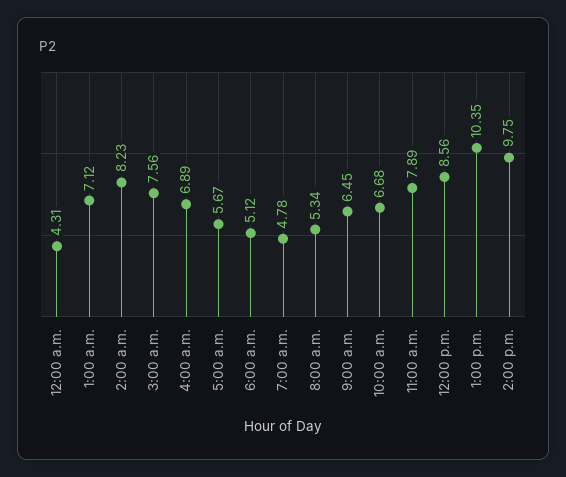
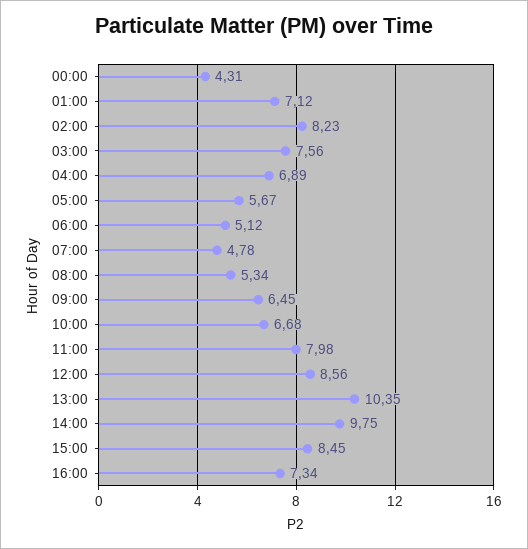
11:00 a.m.: 7.89 -> 7.98
15:00: none -> 8.45
16:00: none -> 7.34

